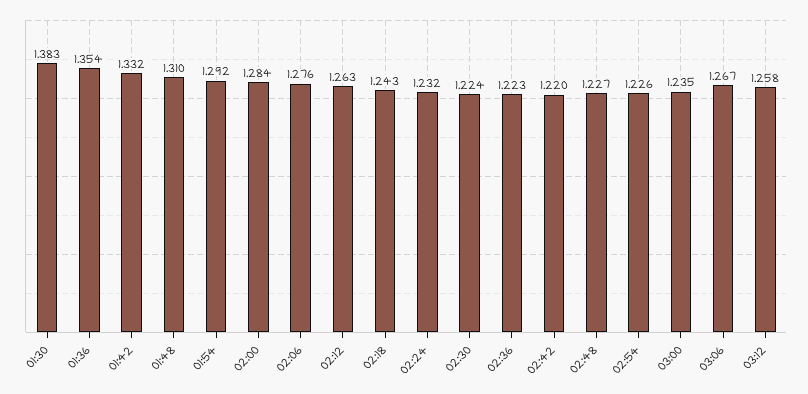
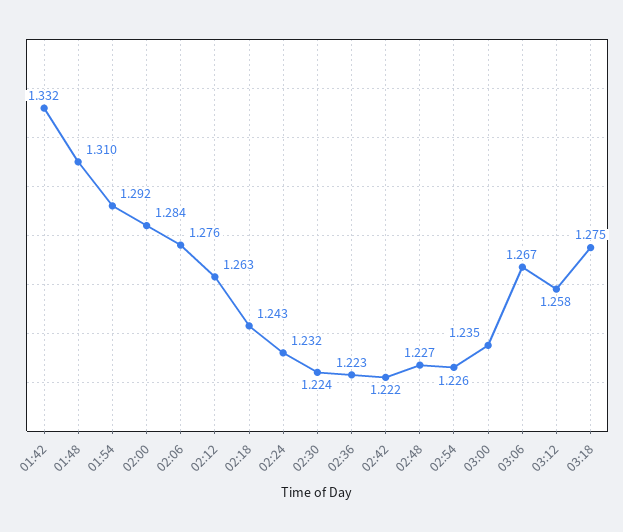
01:30: 1.383 -> none
01:36: 1.354 -> none
02:42: 1.22 -> 1.222
03:18: none -> 1.275

